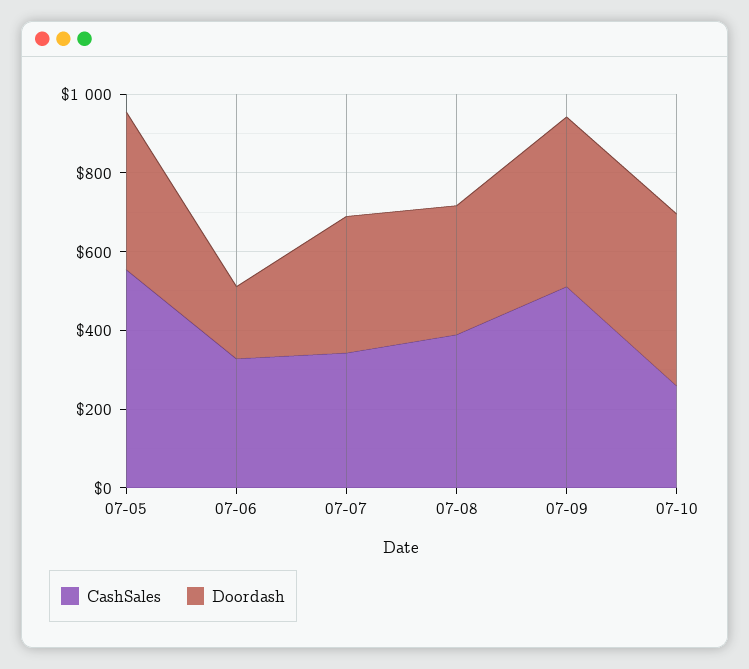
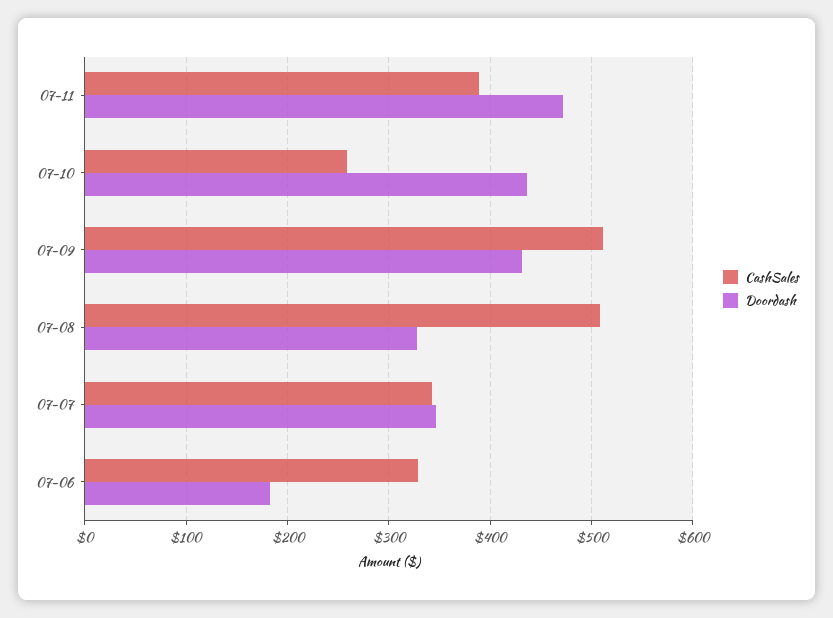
CashSales, 07-05: 550 -> none
Doordash, 07-05: 400 -> none
CashSales, 07-08: 400 -> 510
CashSales, 07-11: none -> 390
Doordash, 07-11: none -> 470

